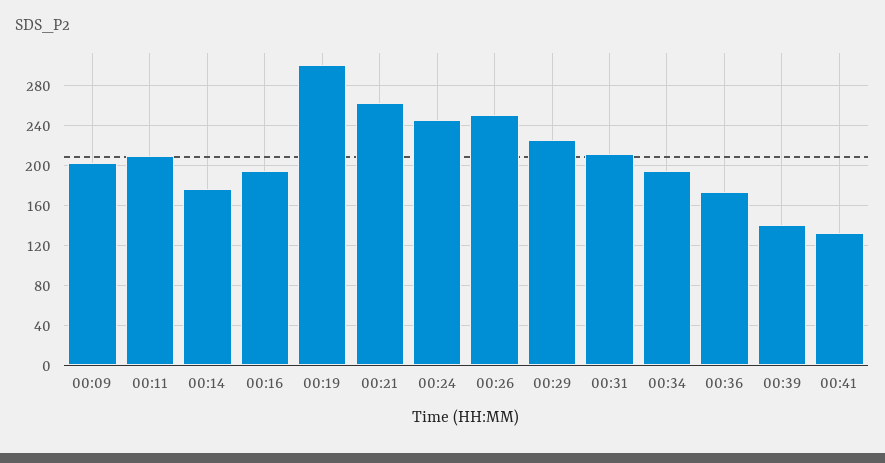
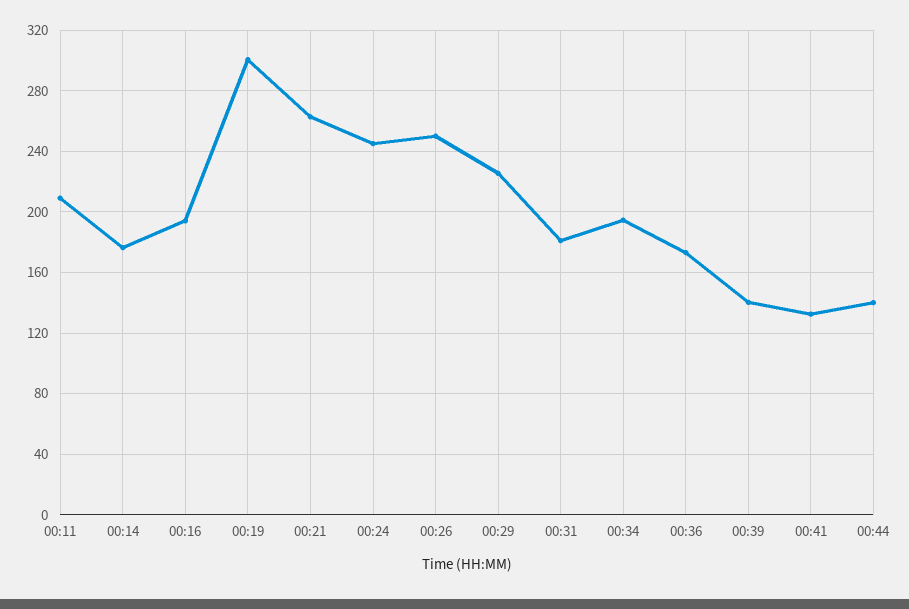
00:09: 200 -> none
00:31: 210 -> 180
00:44: none -> 140

